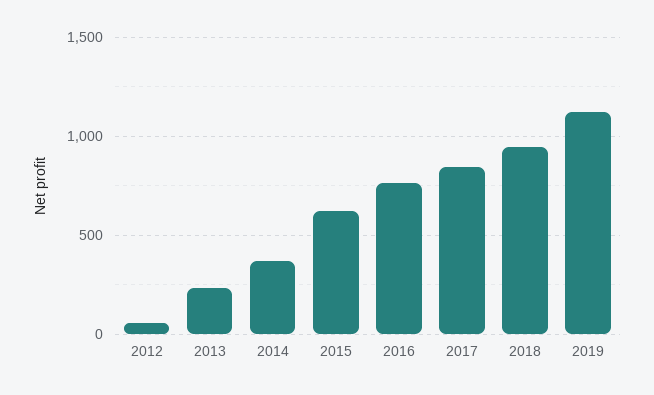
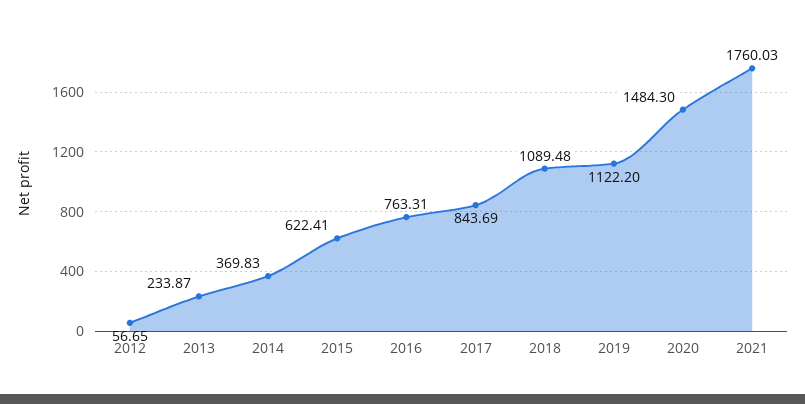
2018: 950 -> 1089.48
2020: none -> 1484.3
2021: none -> 1760.03

